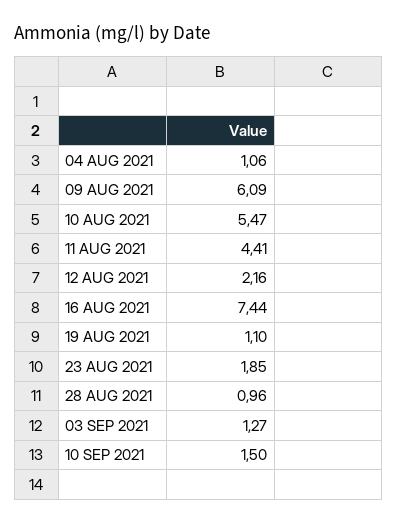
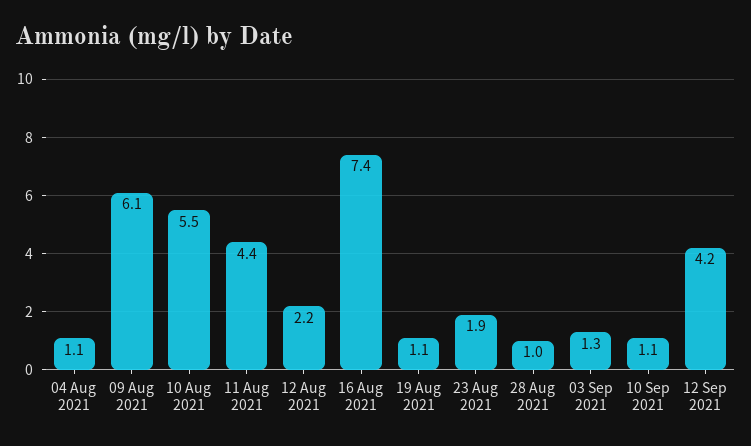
10 SEP 2021: 1.5 -> 1.1
12 Sep 2021: none -> 4.2

